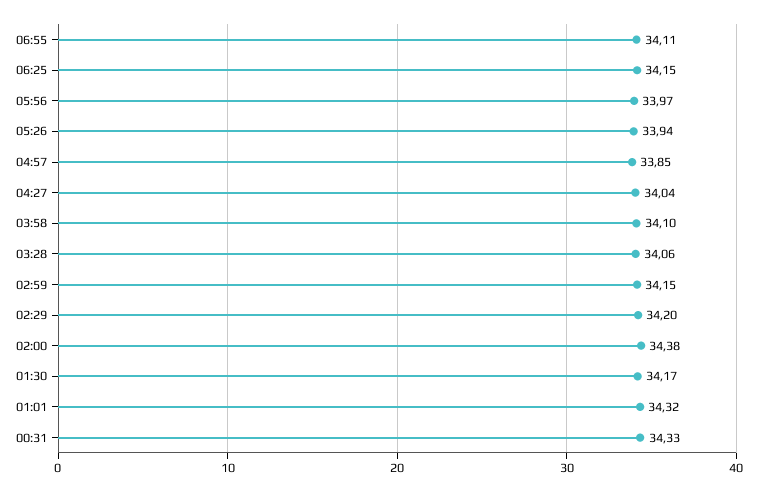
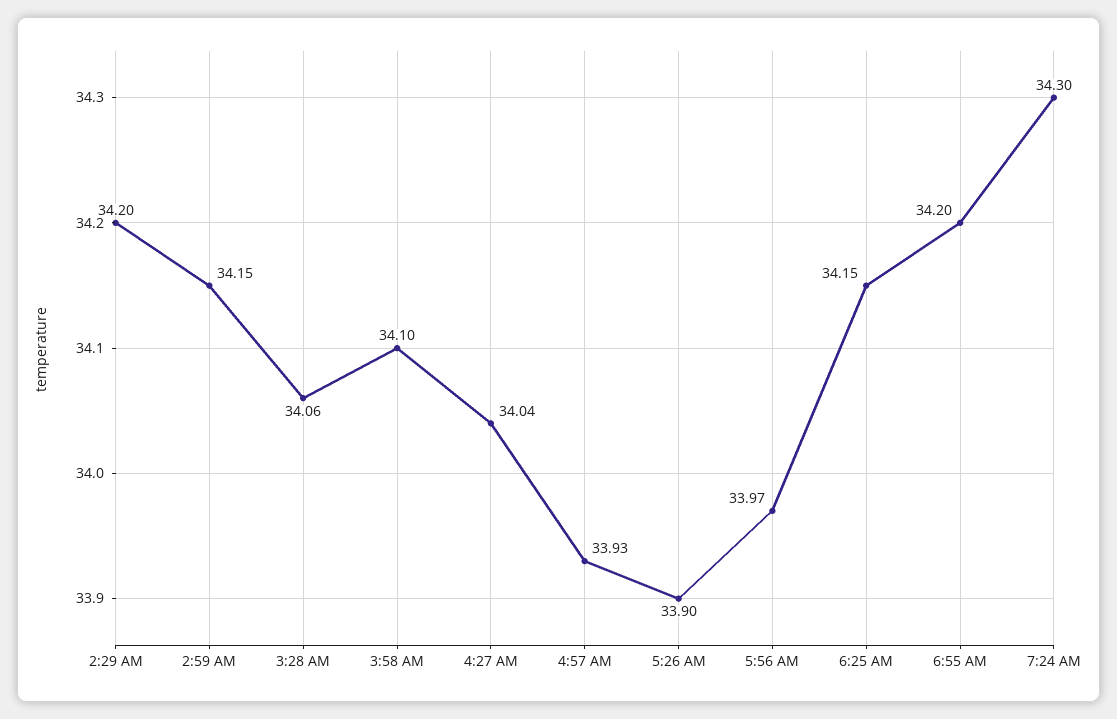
06:55: 34.11 -> 34.2
05:26: 33.94 -> 33.9
04:57: 33.85 -> 33.93
02:00: 34.38 -> none
01:30: 34.17 -> none
01:01: 34.32 -> none
00:31: 34.33 -> none
7:24 AM: none -> 34.3

